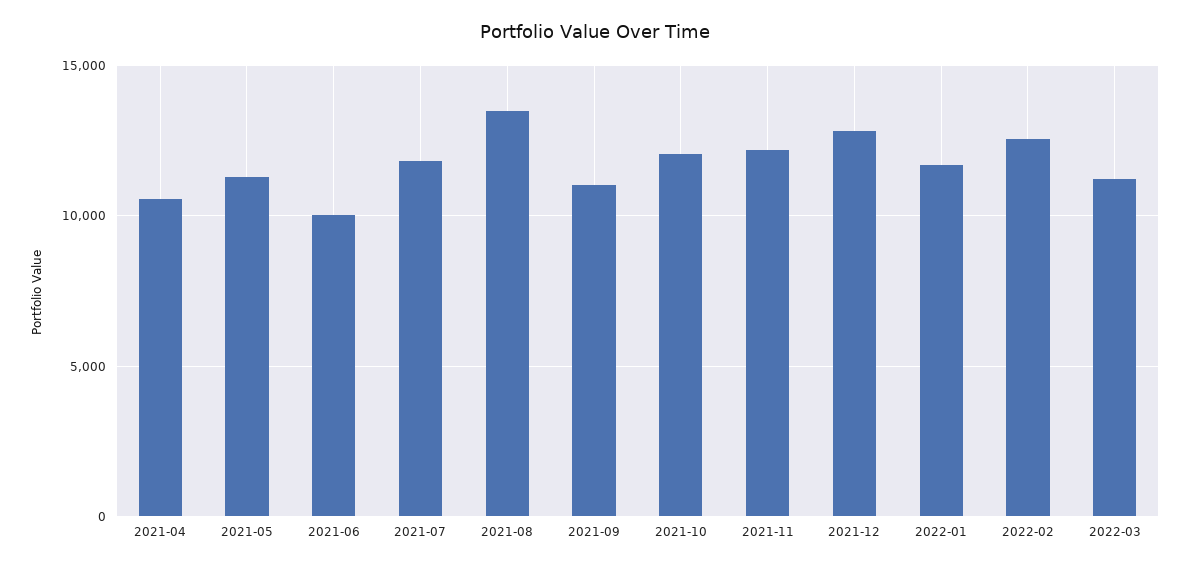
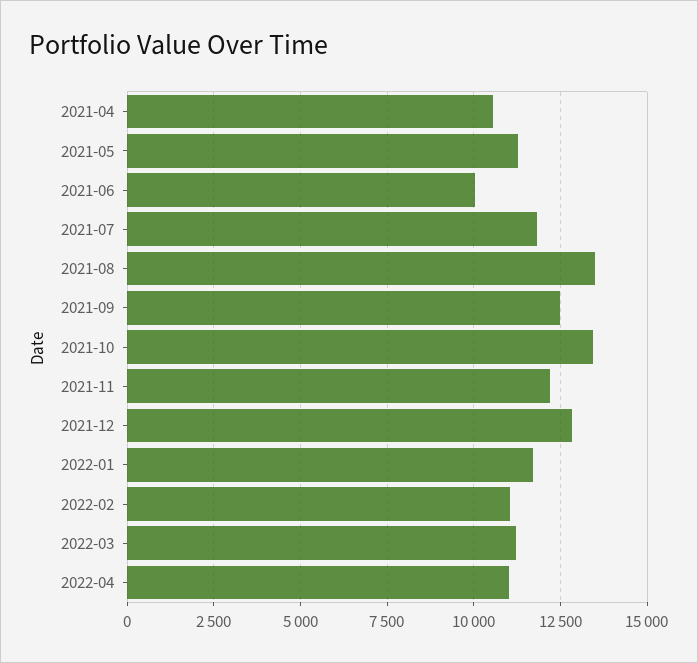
2021-09: 11000 -> 12500
2021-10: 12000 -> 13500
2022-02: 12500 -> 11000
2022-04: none -> 11000

